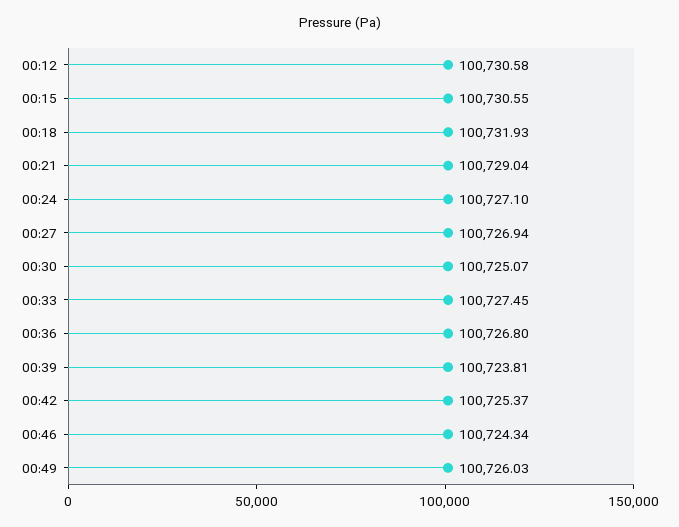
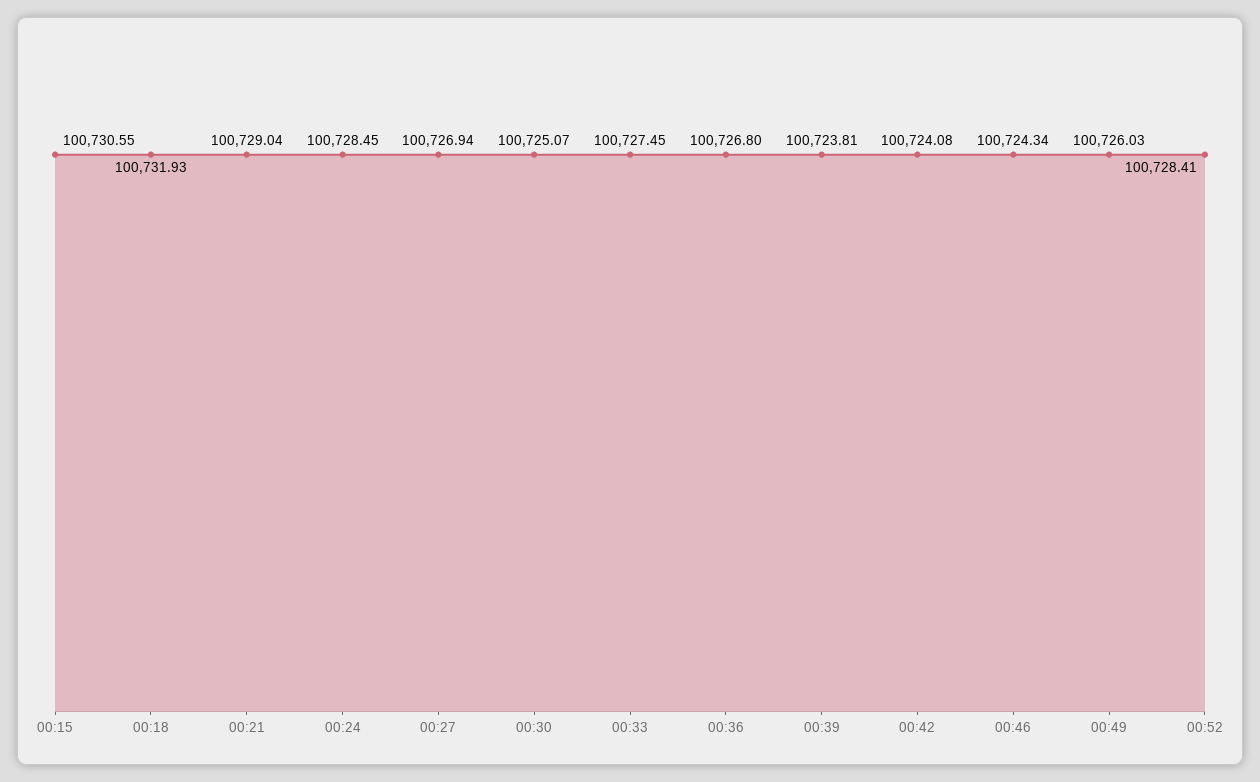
00:12: 100730.58 -> none
00:24: 100727.1 -> 100728.45
00:42: 100725.37 -> 100724.08
00:52: none -> 100728.41

